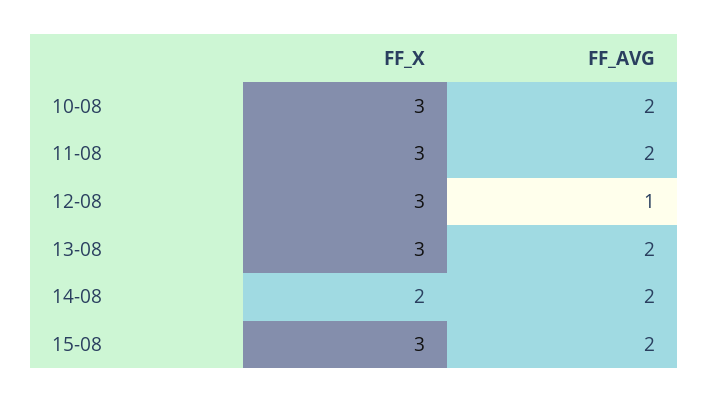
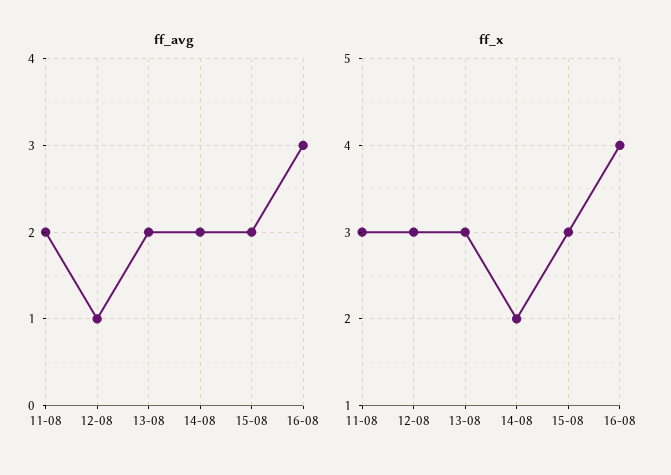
FF_X, 10-08: 3 -> none
FF_AVG, 10-08: 2 -> none
FF_AVG, 16-08: none -> 3
FF_X, 16-08: none -> 4

